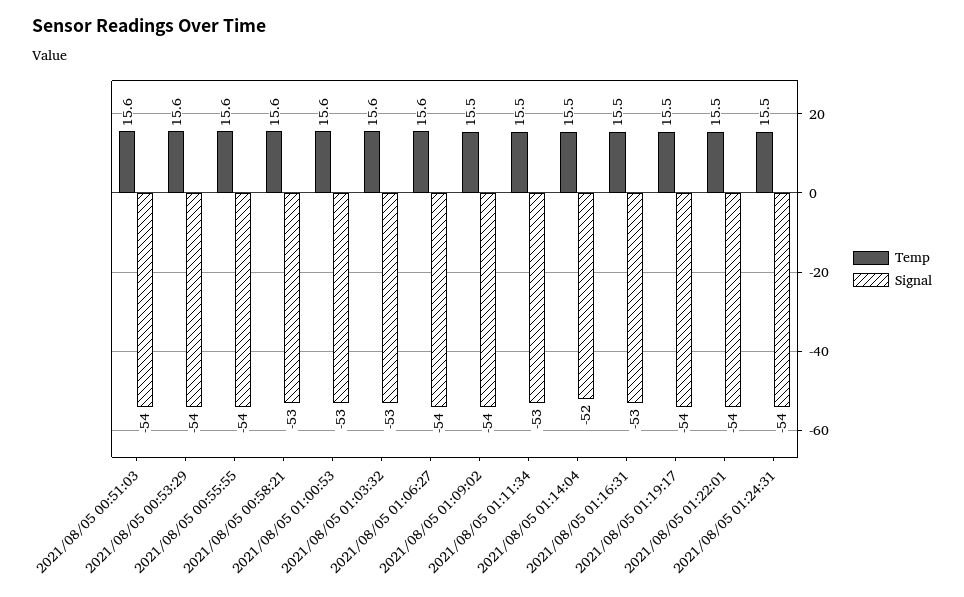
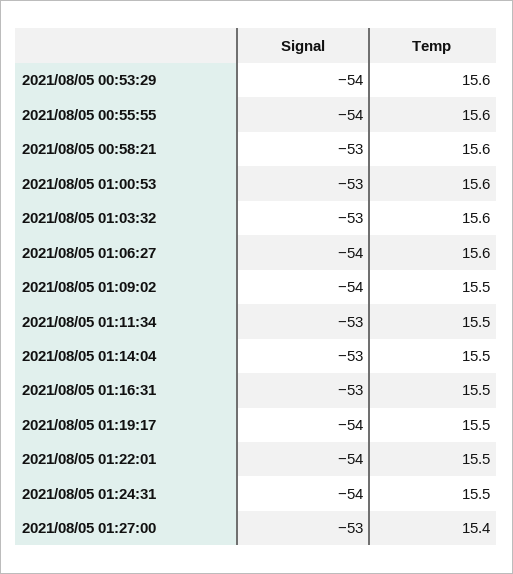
Temp, 2021/08/05 00:51:03: 15.6 -> none
Signal, 2021/08/05 00:51:03: -54 -> none
Signal, 2021/08/05 01:14:04: -52 -> -53
Signal, 2021/08/05 01:27:00: none -> -53
Temp, 2021/08/05 01:27:00: none -> 15.4

